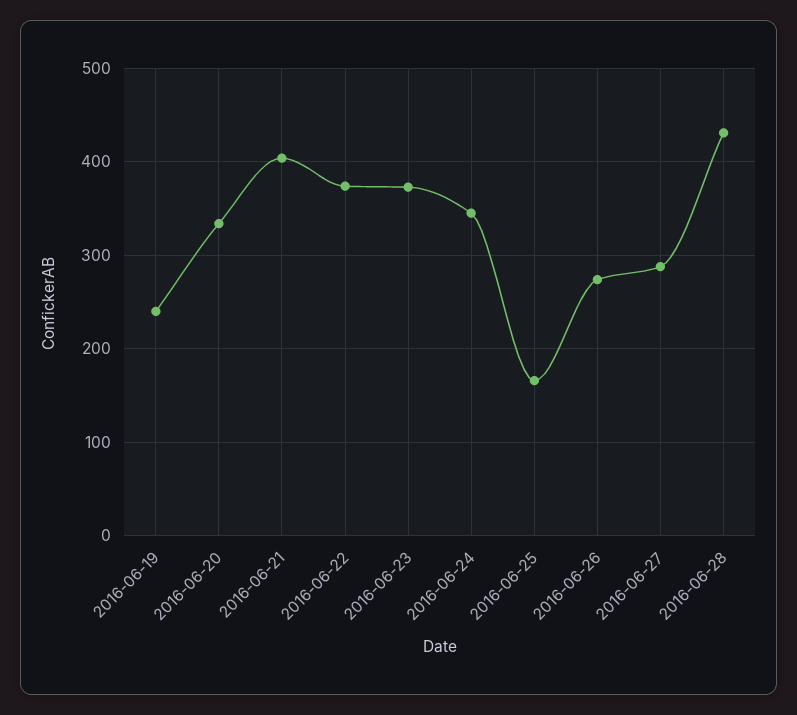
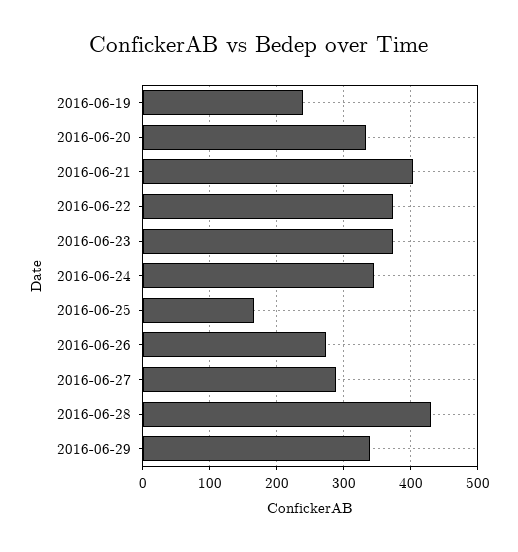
2016-06-29: none -> 340

